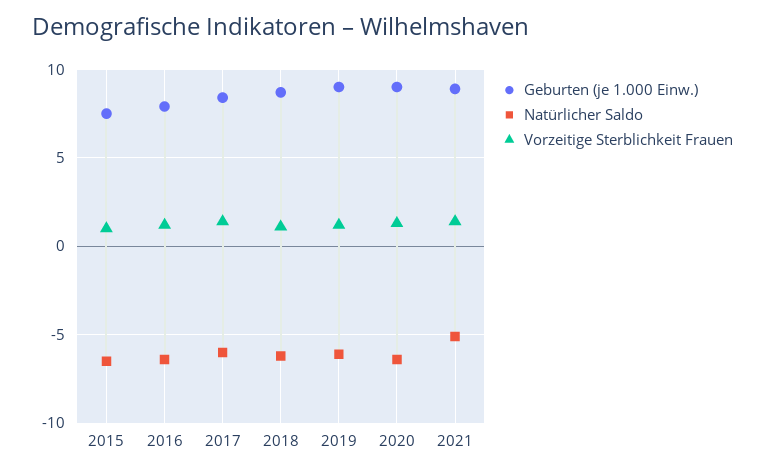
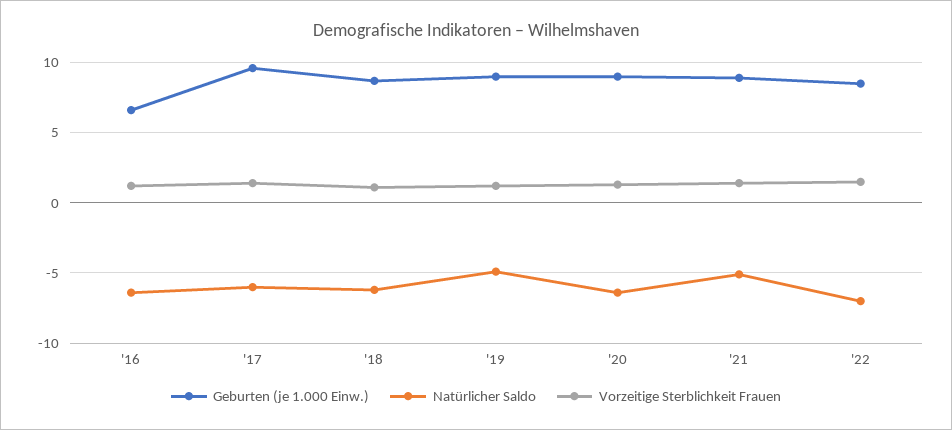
Geburten (je 1.000 Einw.), 2015: 7.5 -> none
Natürlicher Saldo, 2015: -6.5 -> none
Vorzeitige Sterblichkeit Frauen, 2015: 1 -> none
Geburten (je 1.000 Einw.), 2016: 8 -> 6.5
Geburten (je 1.000 Einw.), 2017: 8.5 -> 9.5
Natürlicher Saldo, 2019: -6 -> -5
Geburten (je 1.000 Einw.), '22: none -> 8.5
Natürlicher Saldo, '22: none -> -7
Vorzeitige Sterblichkeit Frauen, '22: none -> 1.5

